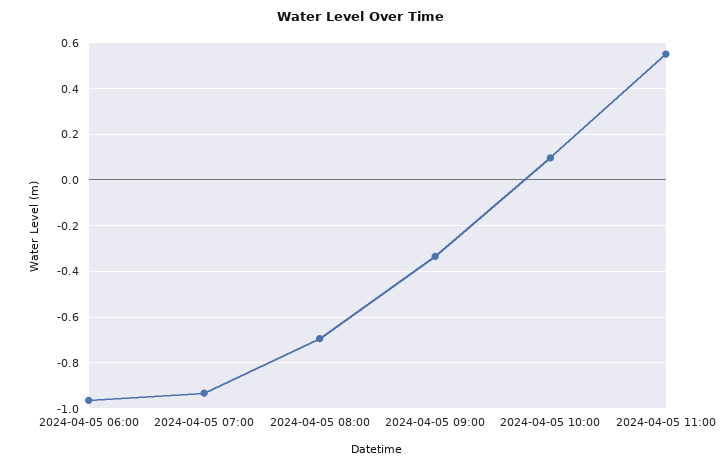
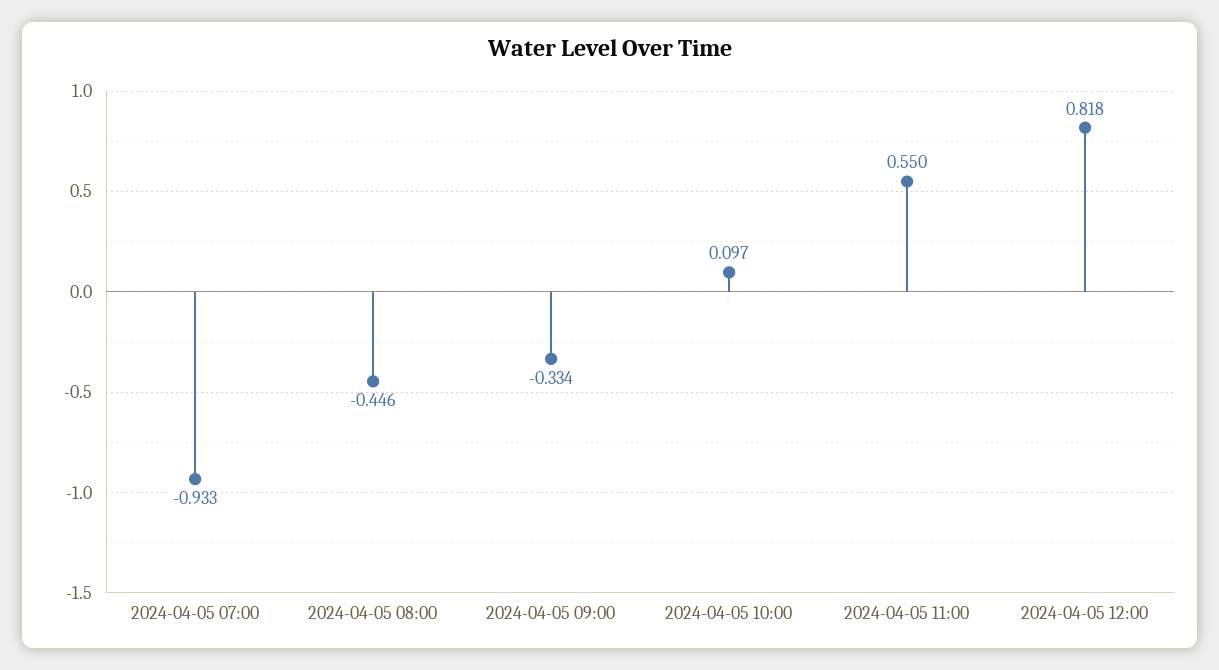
2024-04-05 06:00: -0.95 -> none
2024-04-05 08:00: -0.7 -> -0.446
2024-04-05 12:00: none -> 0.818

